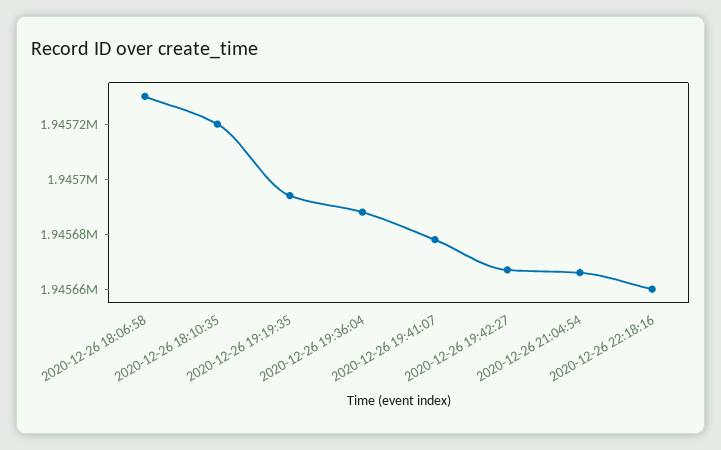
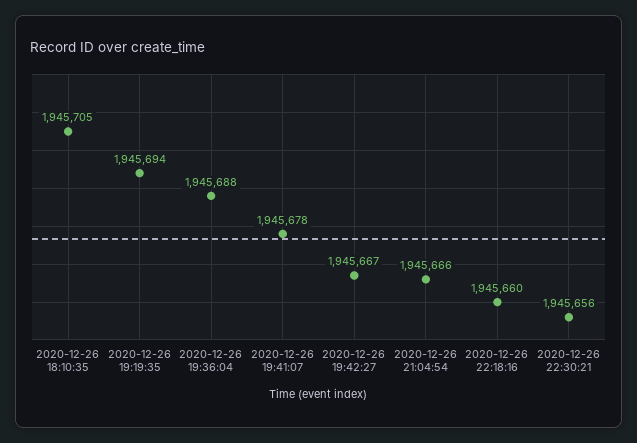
2020-12-26 18:06:58: 1945730 -> none
2020-12-26 18:10:35: 1945720 -> 1945705
2020-12-26 22:30:21: none -> 1945656

